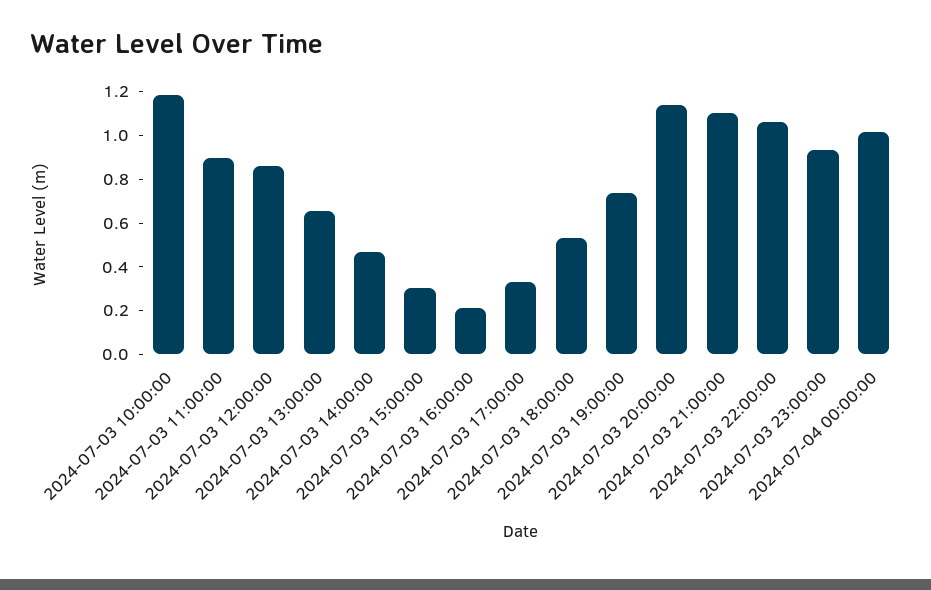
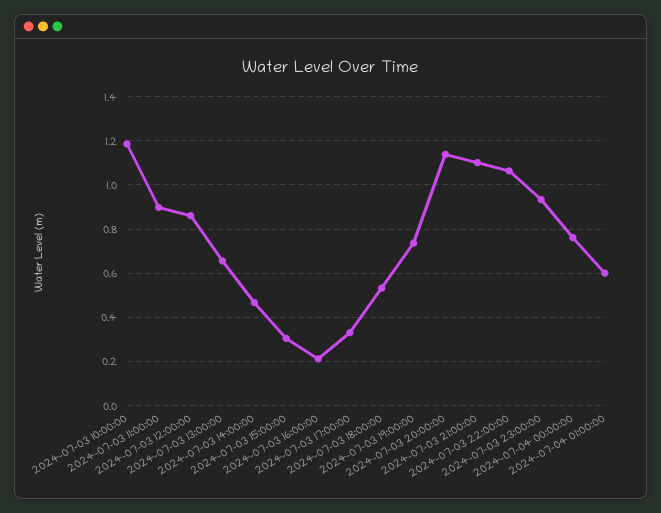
2024-07-04 00:00:00: 1 -> 0.75
2024-07-04 01:00:00: none -> 0.6

